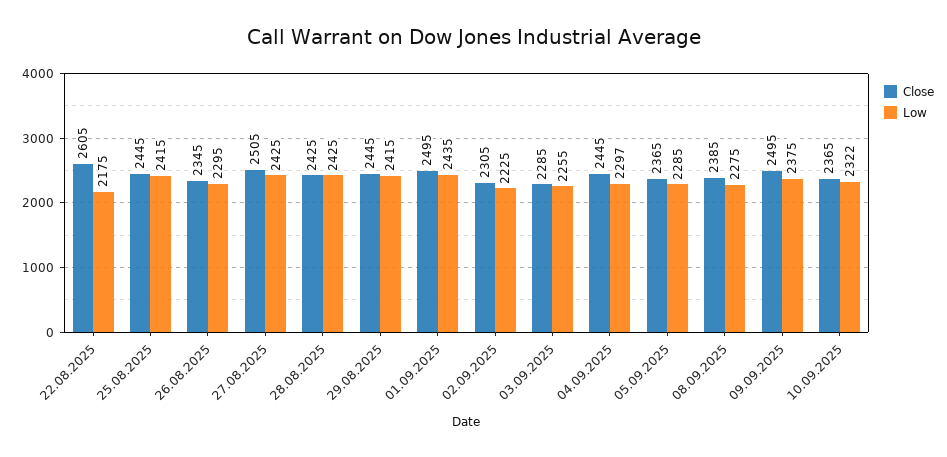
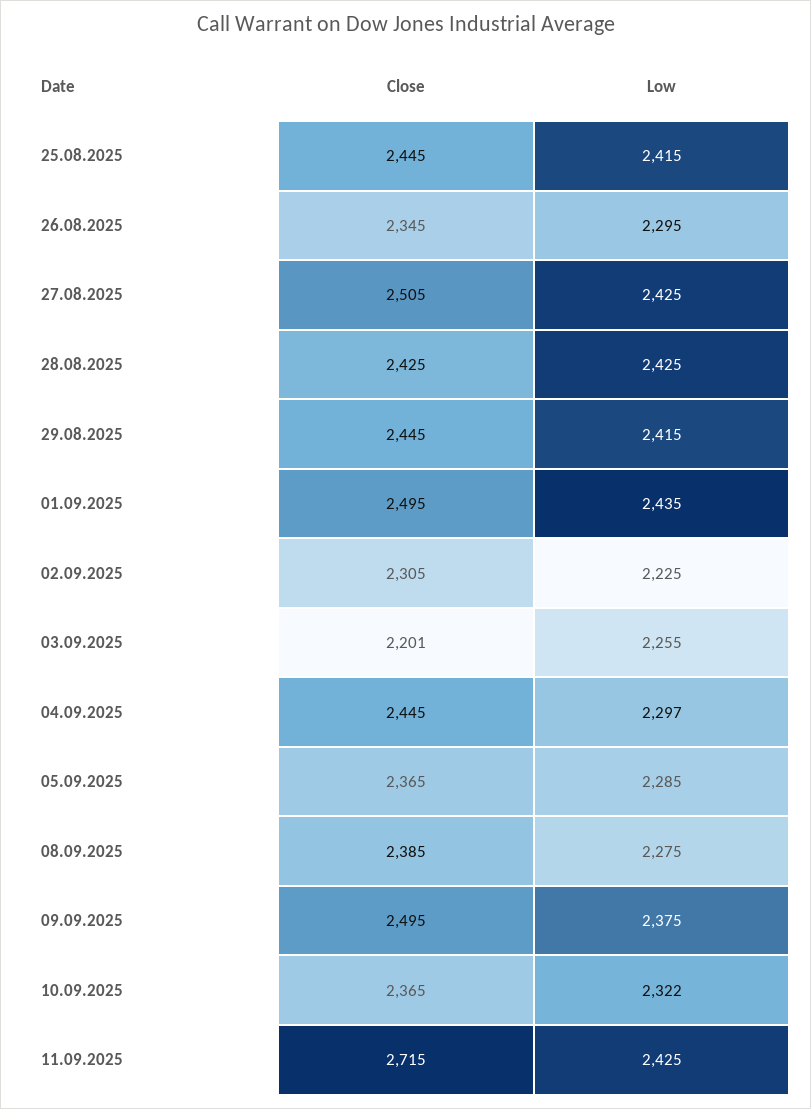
Close, 22.08.2025: 2605 -> none
Low, 22.08.2025: 2175 -> none
Close, 03.09.2025: 2285 -> 2201
Close, 11.09.2025: none -> 2715
Low, 11.09.2025: none -> 2425

